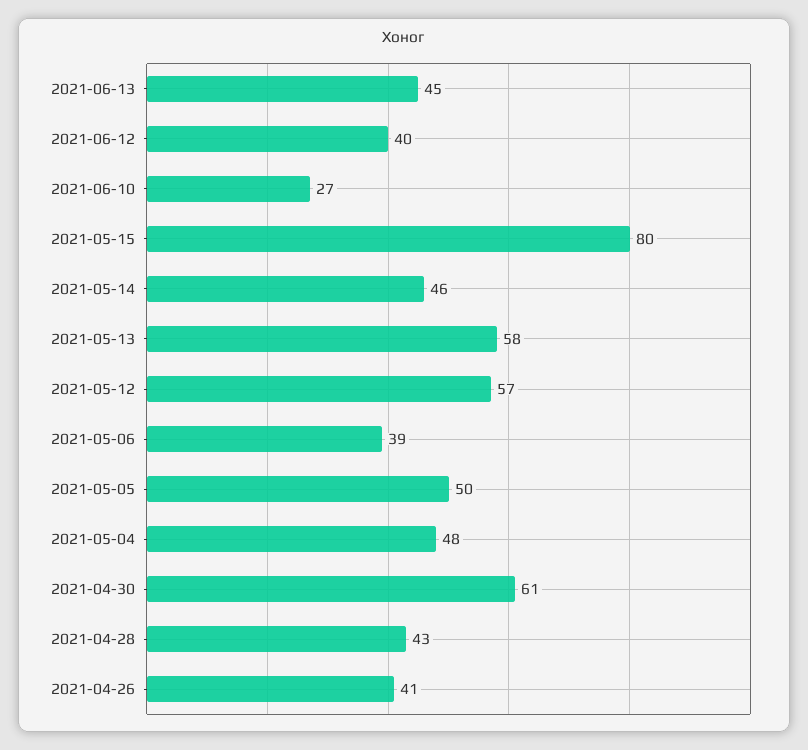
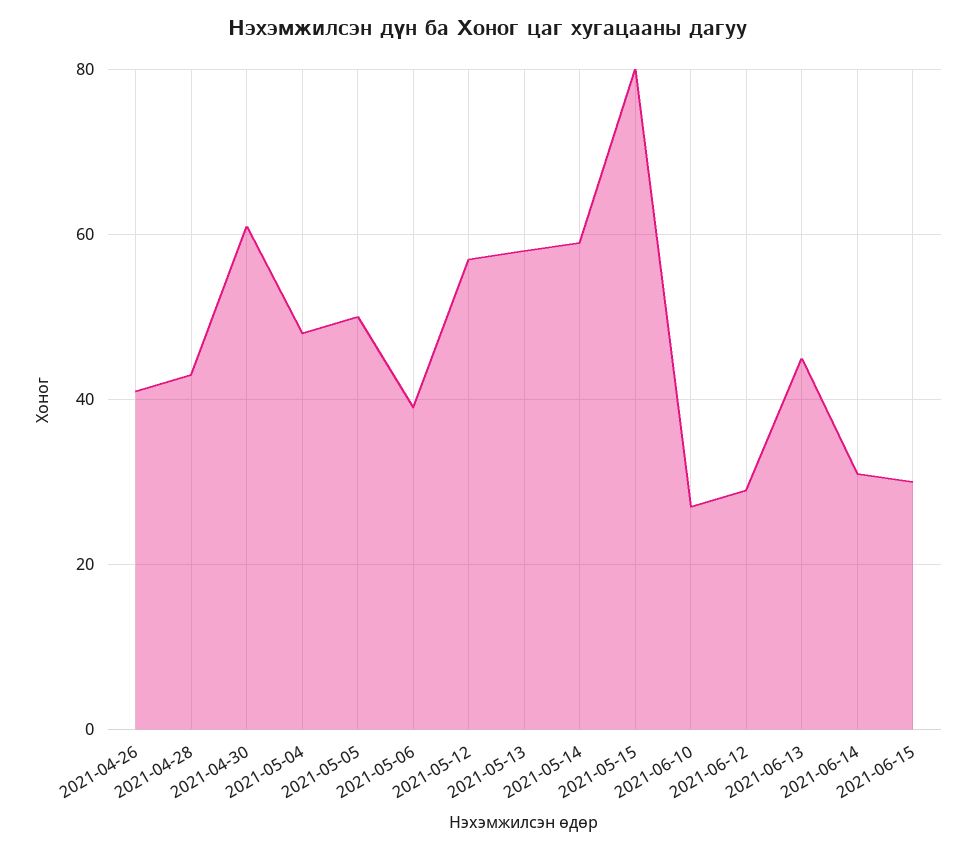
2021-06-12: 40 -> 30
2021-05-14: 46 -> 60
2021-06-14: none -> 30
2021-06-15: none -> 30

